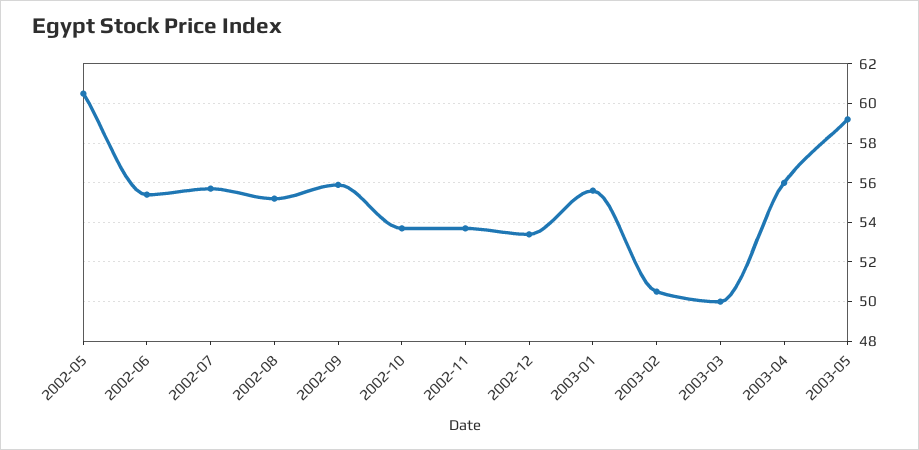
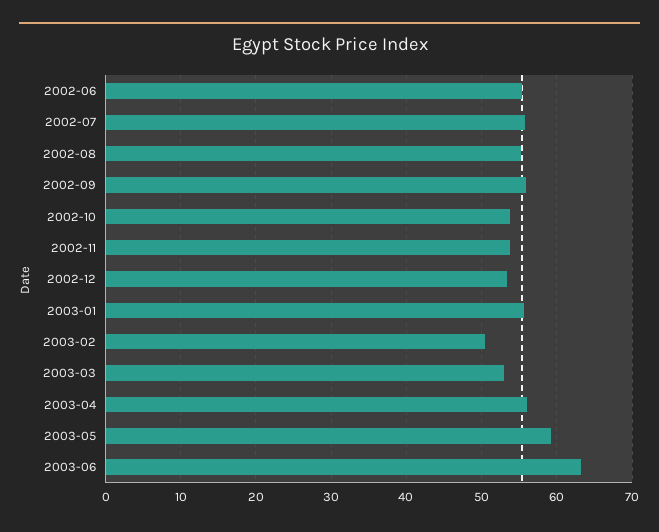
2002-05: 60.5 -> none
2003-03: 50 -> 53
2003-06: none -> 63

